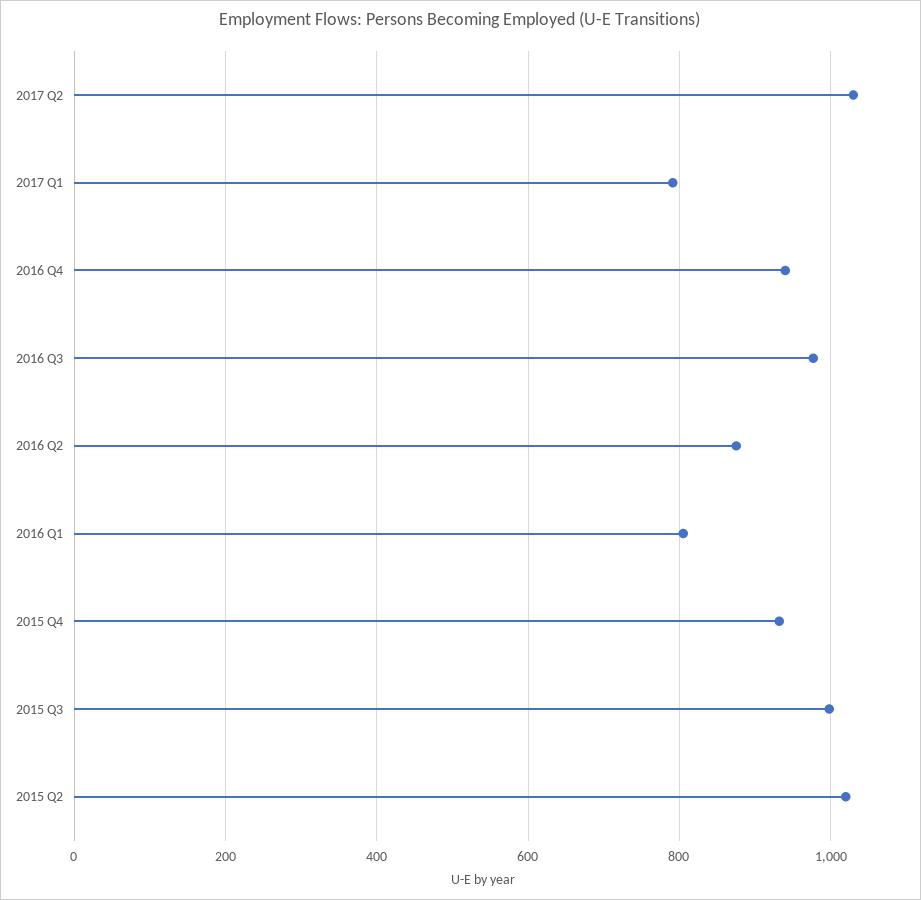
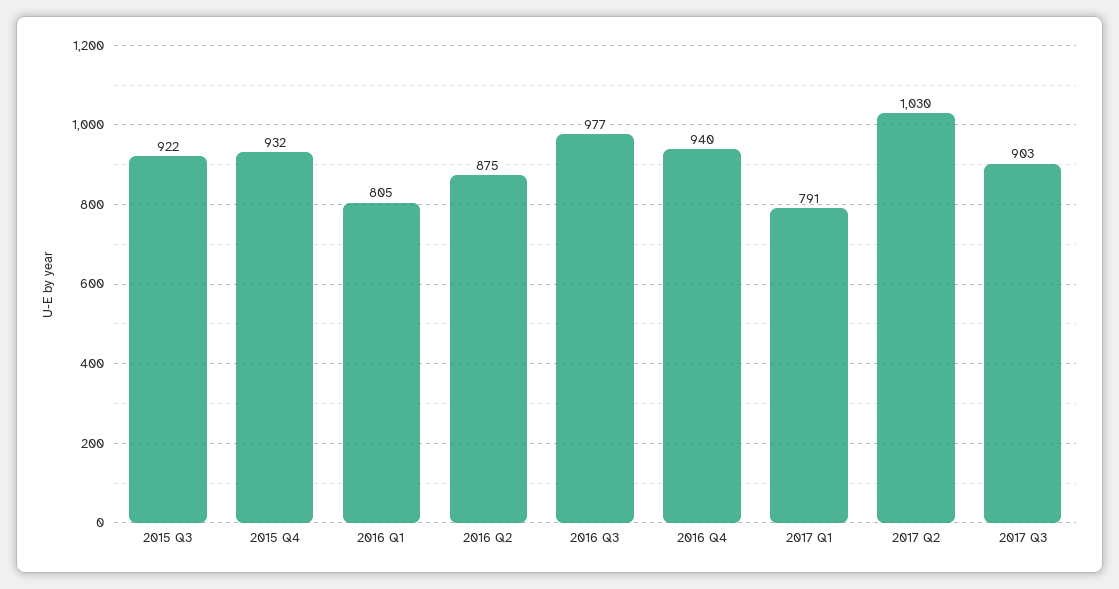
2015 Q3: 1000 -> 922
2015 Q2: 1020 -> none
2017 Q3: none -> 903

